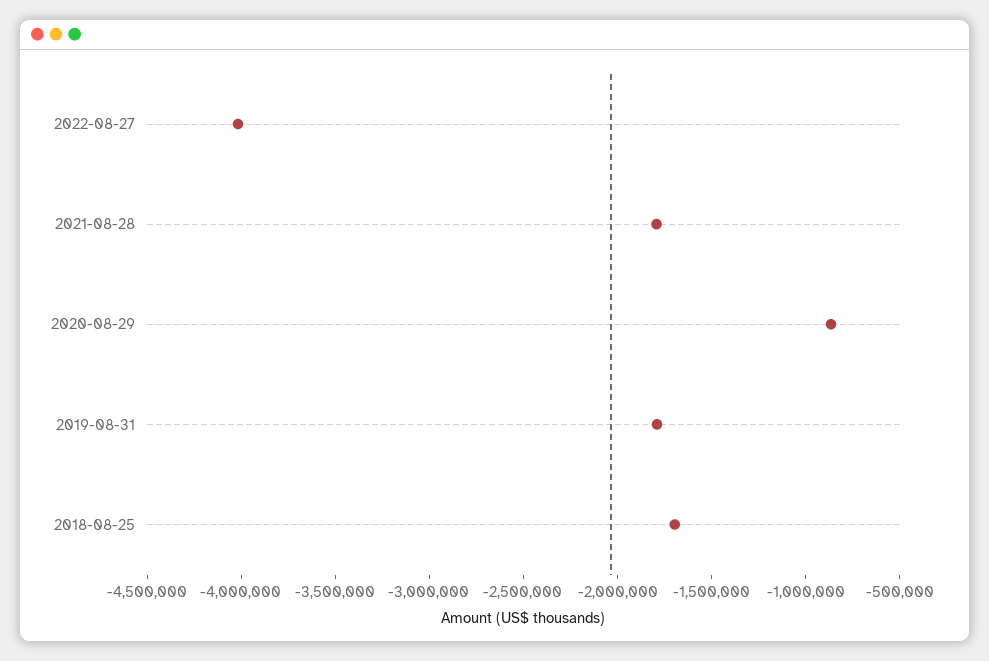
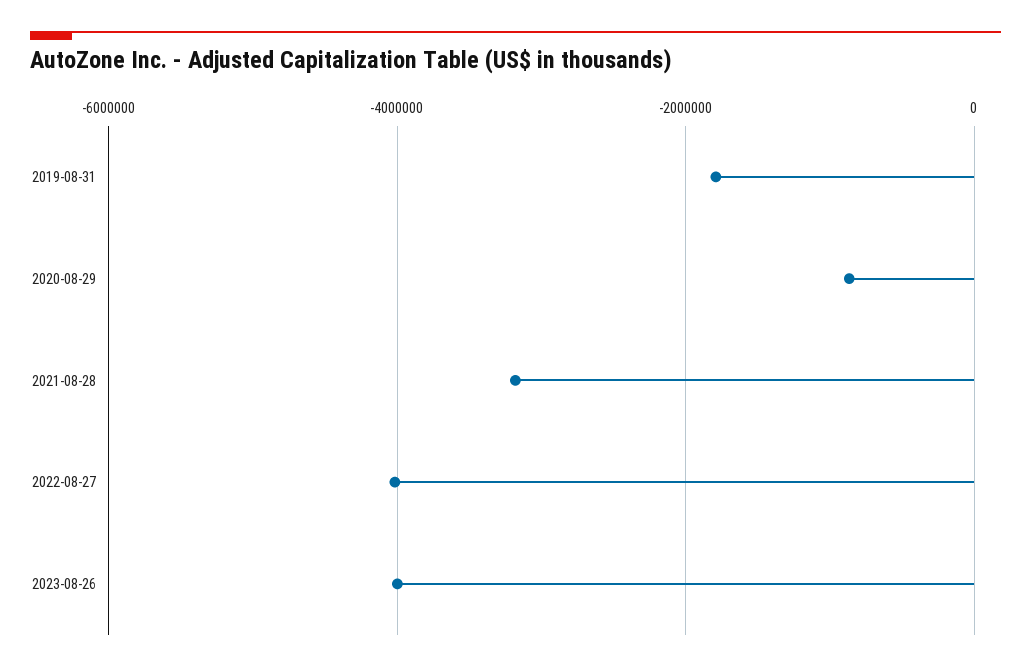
2021-08-28: -1800000 -> -3200000
2018-08-25: -1700000 -> none
2023-08-26: none -> -4000000

